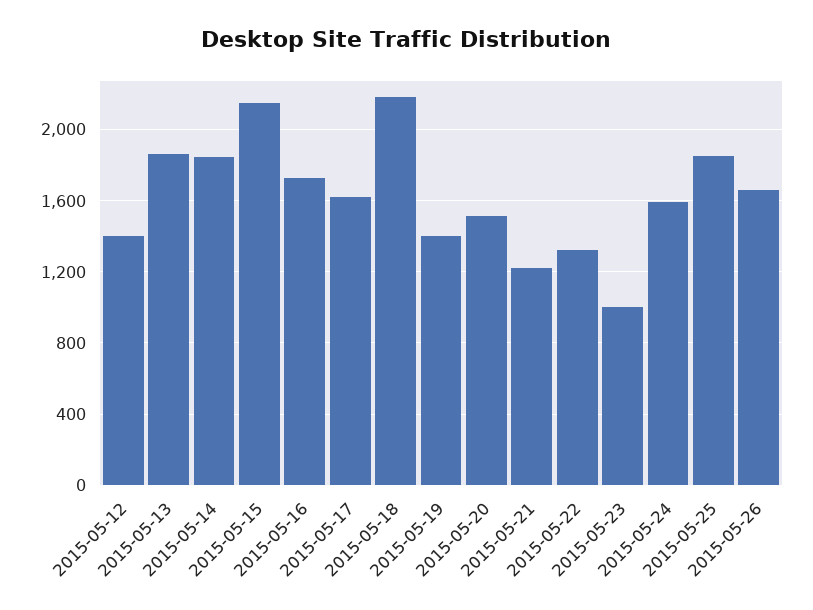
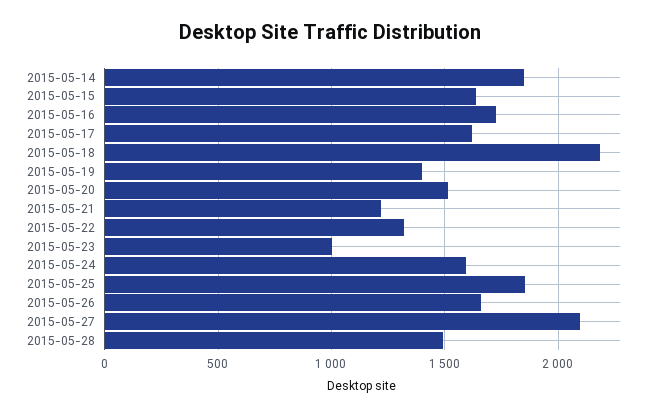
2015-05-12: 1400 -> none
2015-05-13: 1850 -> none
2015-05-15: 2150 -> 1650
2015-05-27: none -> 2100
2015-05-28: none -> 1500

